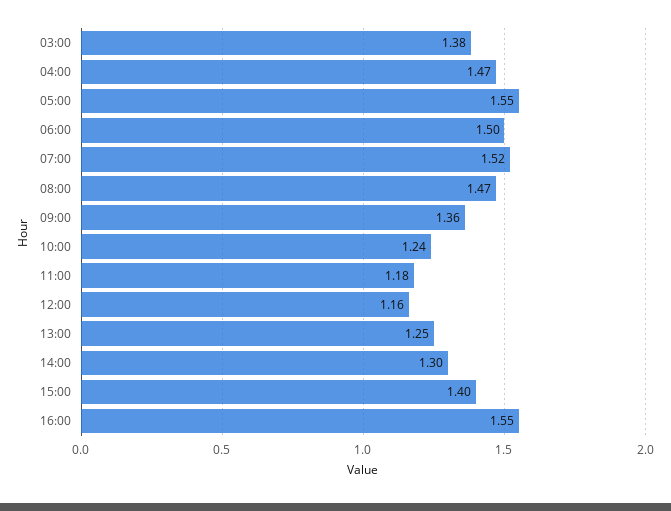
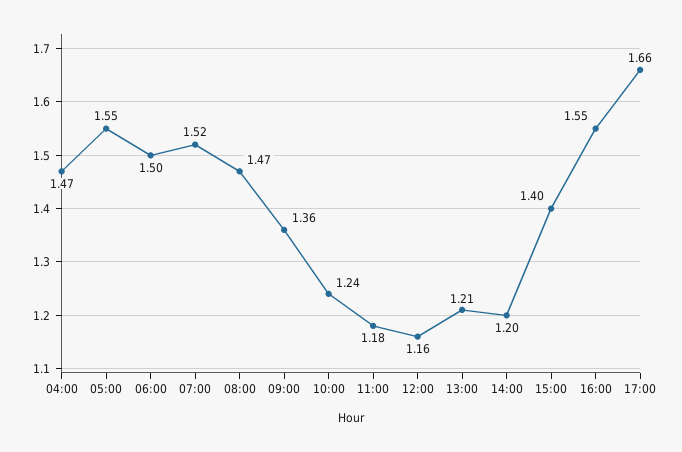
03:00: 1.38 -> none
13:00: 1.25 -> 1.21
14:00: 1.3 -> 1.2
17:00: none -> 1.66

